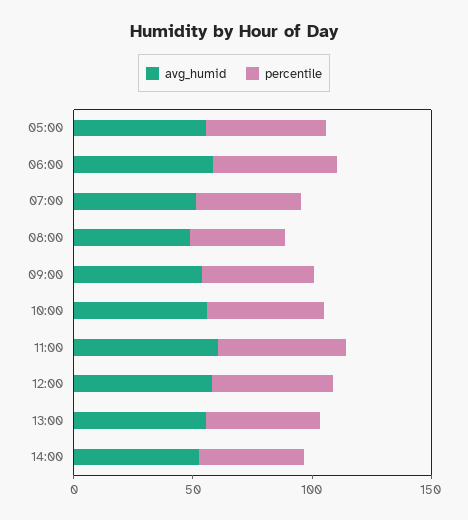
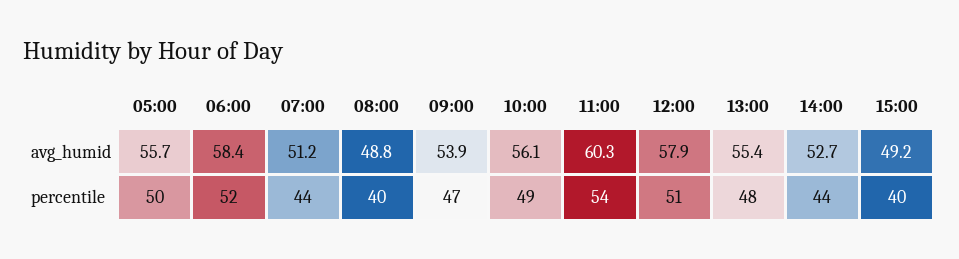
avg_humid, 15:00: none -> 49.2
percentile, 15:00: none -> 40

